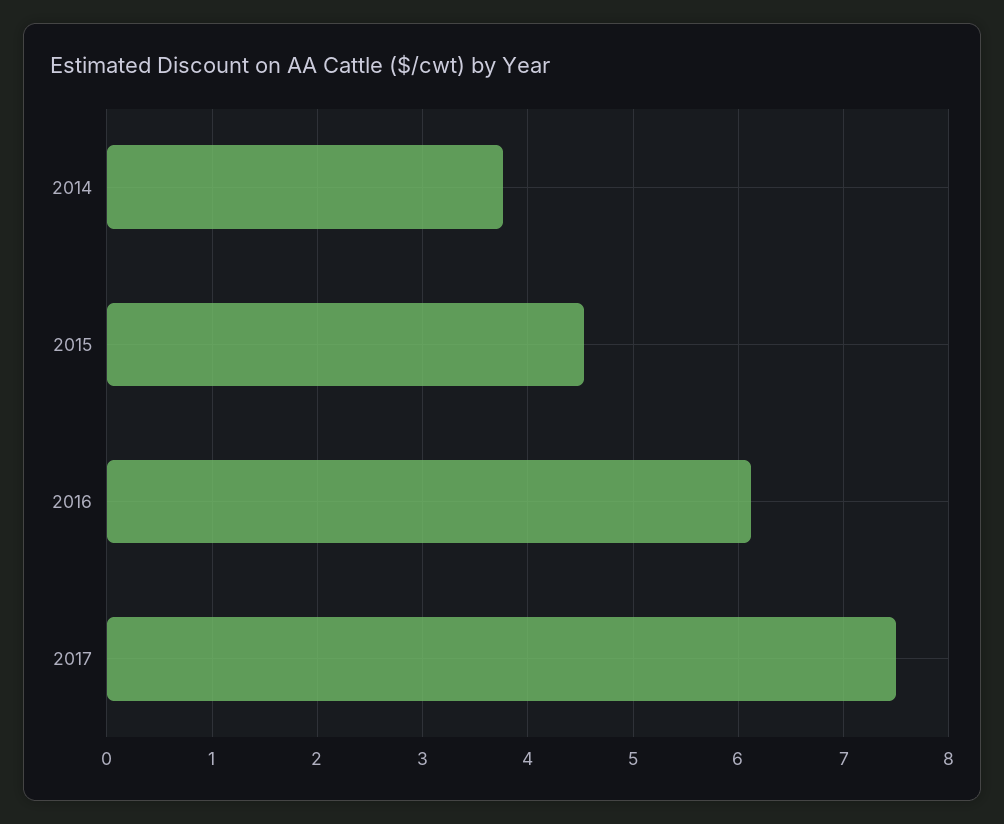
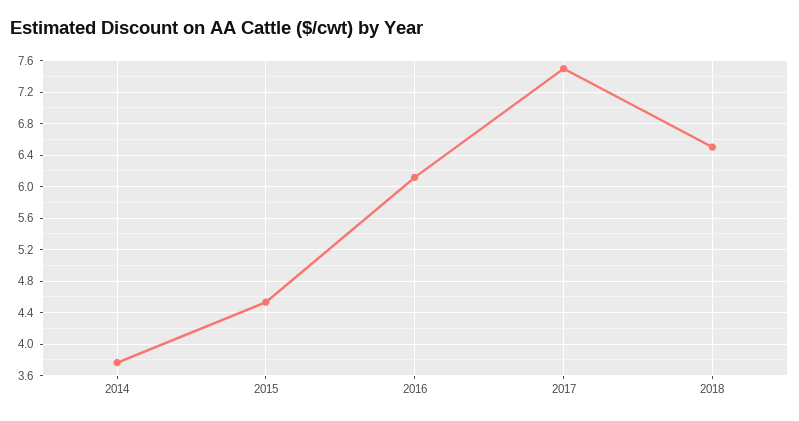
2018: none -> 6.5

